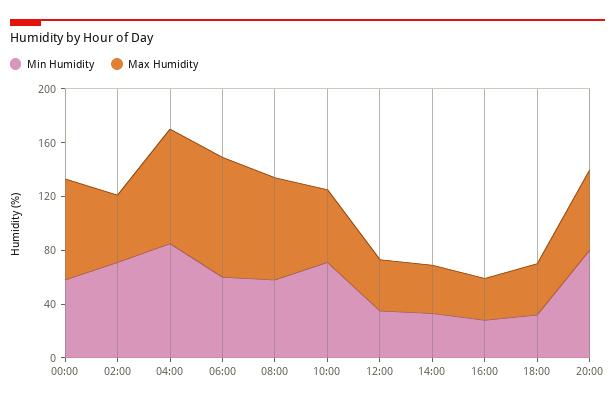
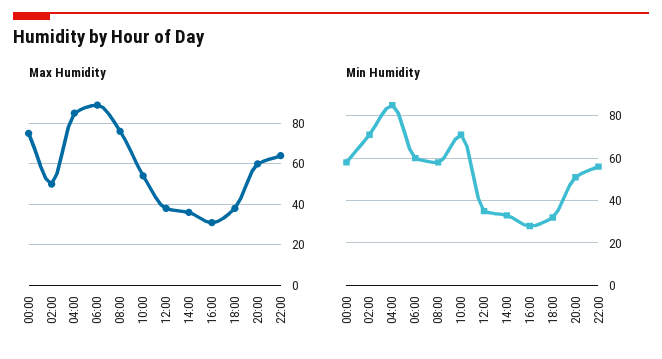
Min Humidity, 20:00: 80 -> 50
Max Humidity, 22:00: none -> 65
Min Humidity, 22:00: none -> 55

